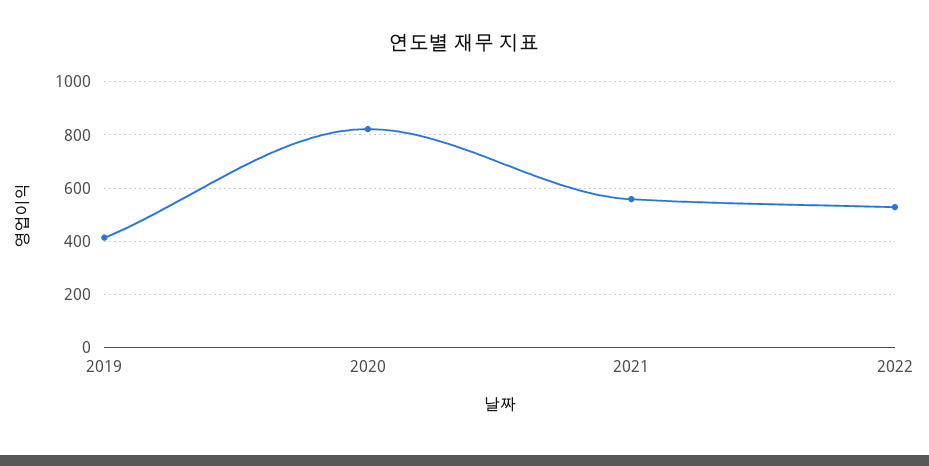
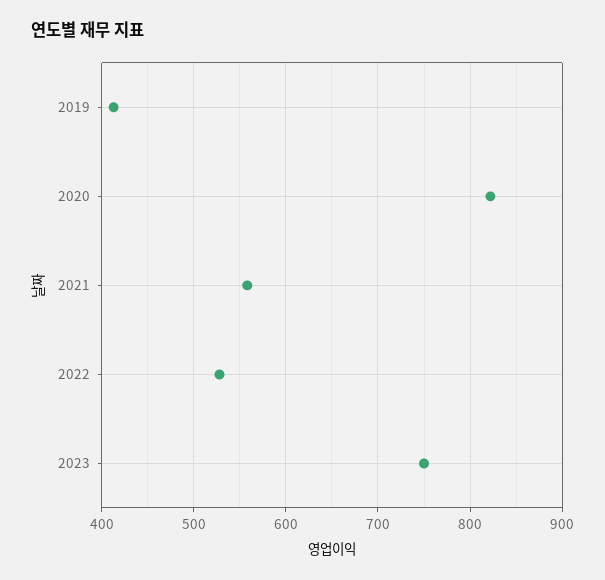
2023: none -> 750

